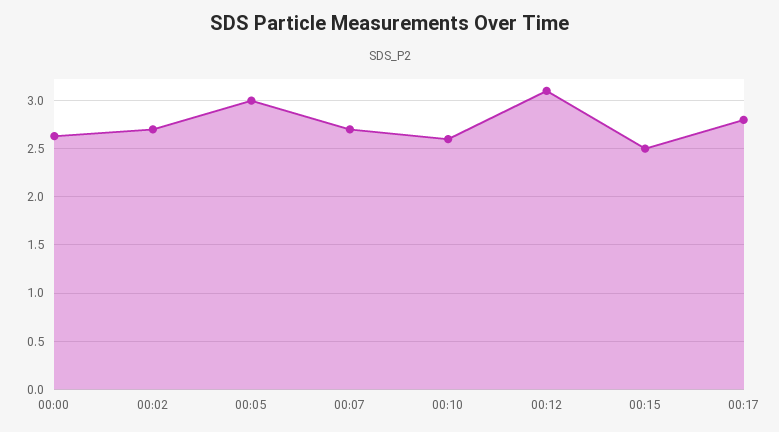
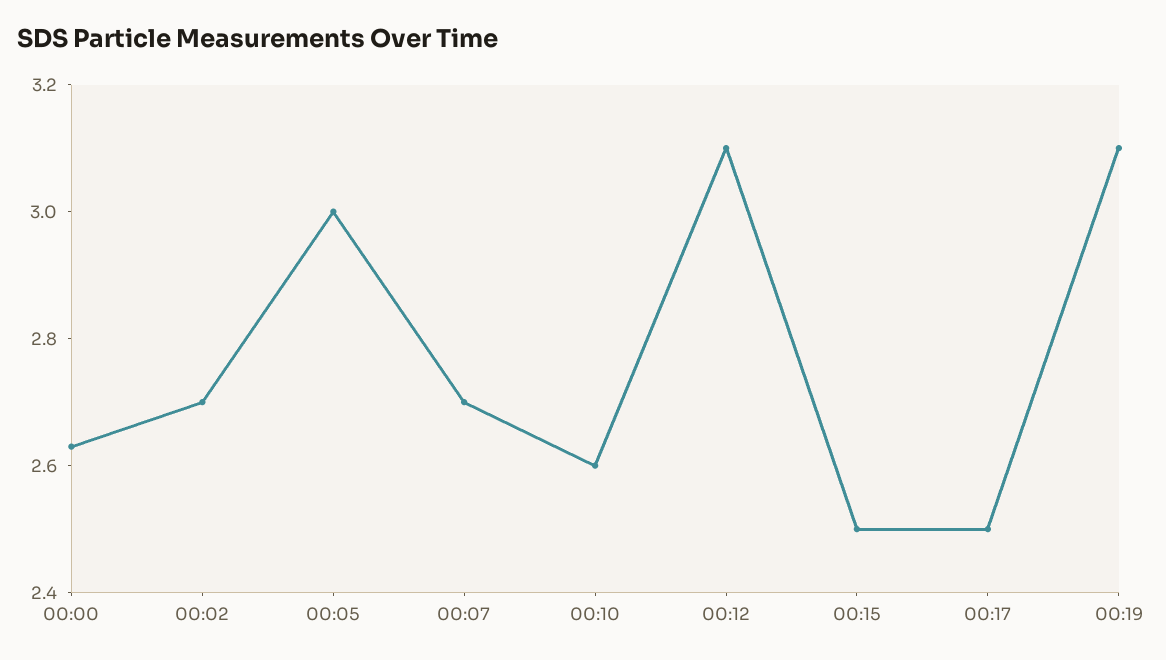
00:17: 2.8 -> 2.5
00:19: none -> 3.1

